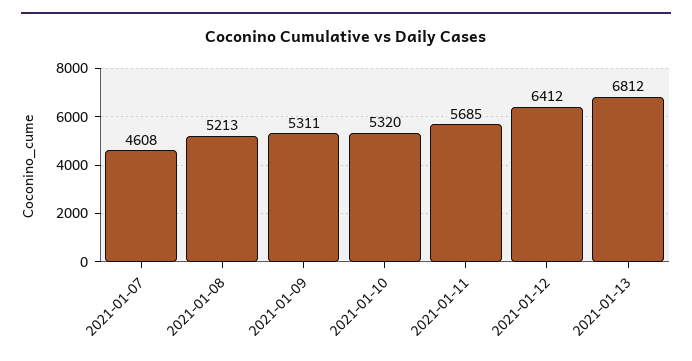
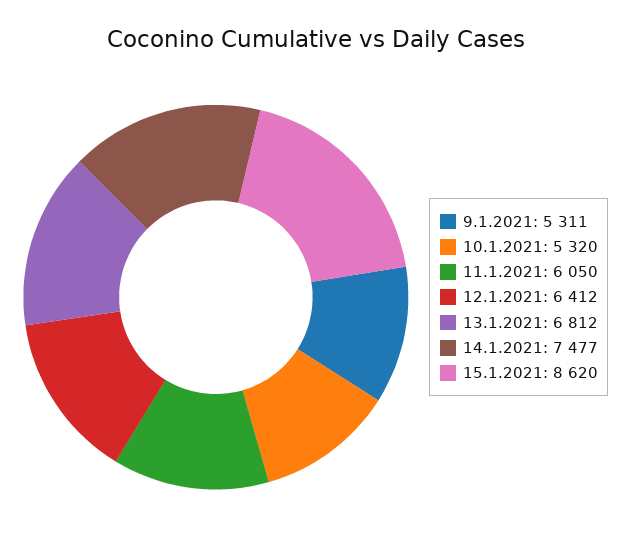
2021-01-07: 4608 -> none
2021-01-08: 5213 -> none
2021-01-11: 5685 -> 6050
14.1.2021: none -> 7477
15.1.2021: none -> 8620

